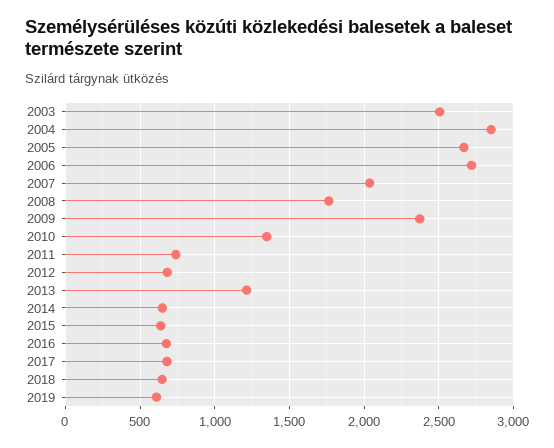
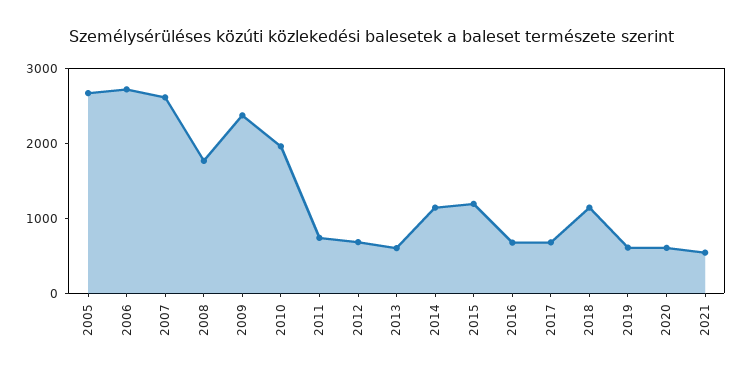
2003: 2500 -> none
2004: 2850 -> none
2007: 2050 -> 2600
2010: 1350 -> 2000
2013: 1200 -> 600
2014: 650 -> 1200
2015: 650 -> 1200
2018: 650 -> 1200
2020: none -> 600
2021: none -> 600

